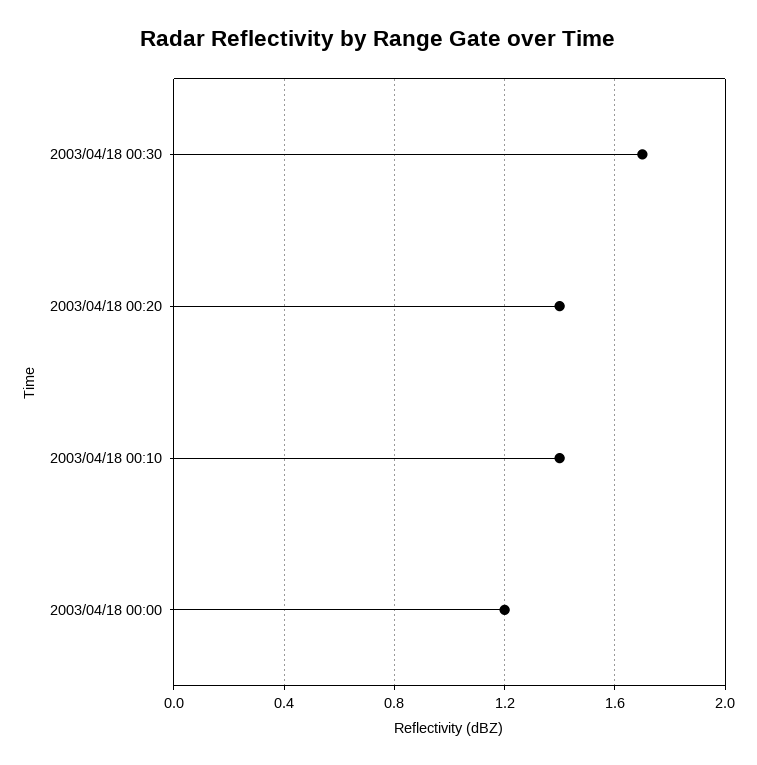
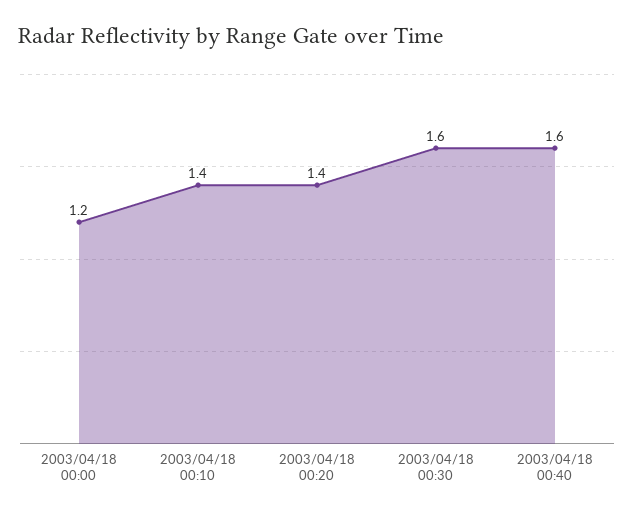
2003/04/18 00:30: 1.7 -> 1.6
2003/04/18 00:40: none -> 1.6

